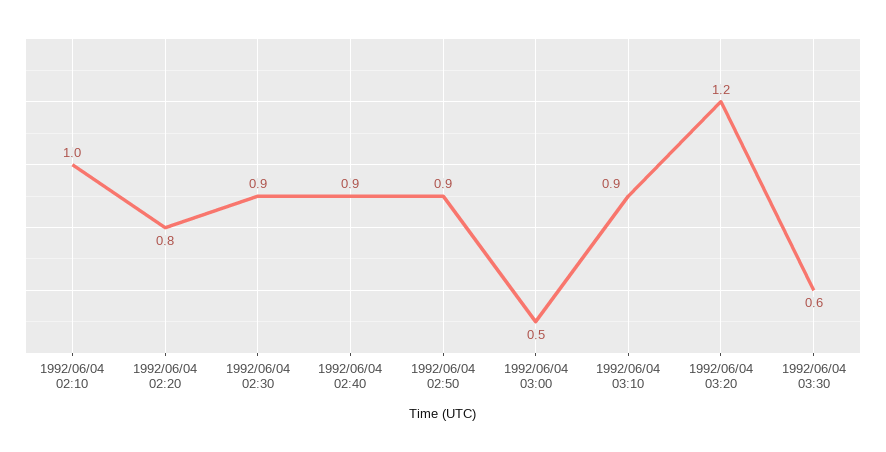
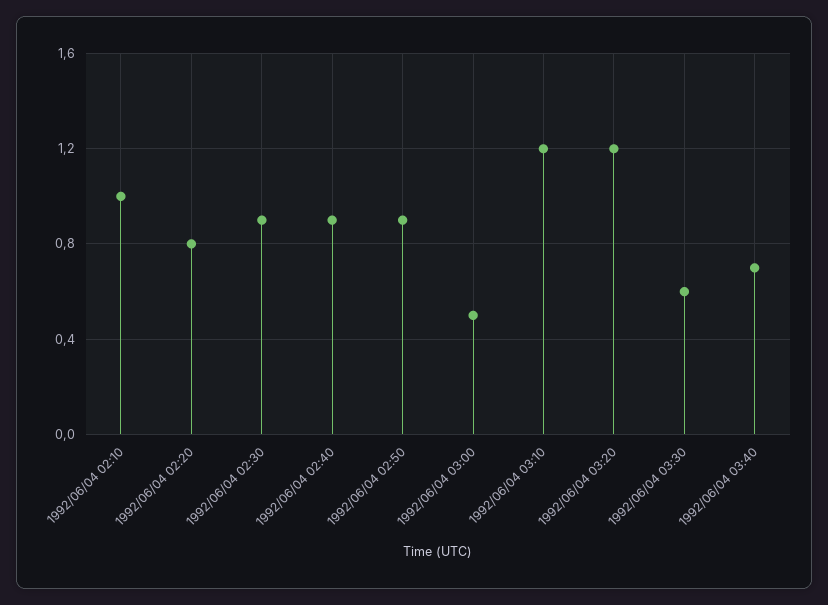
1992/06/04 03:10: 0.9 -> 1.2
1992/06/04 03:40: none -> 0.7

